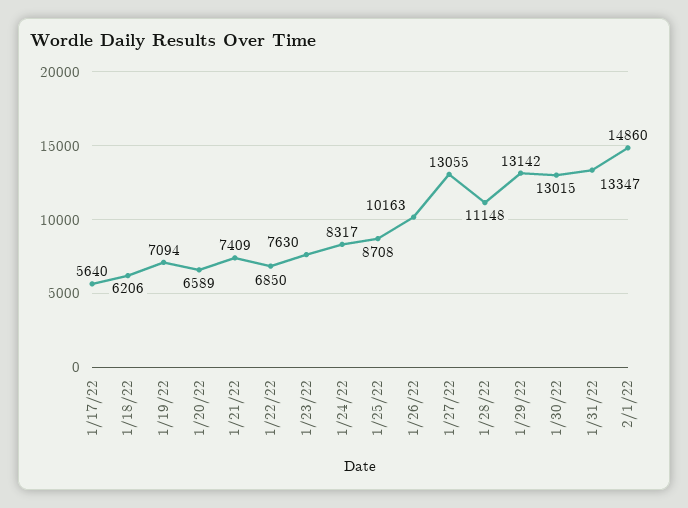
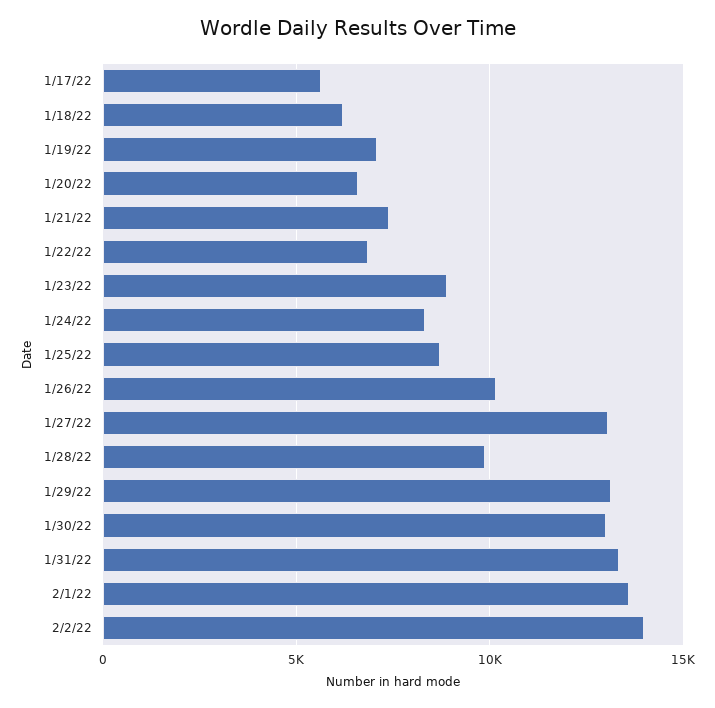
1/23/22: 7630 -> 9000
1/28/22: 11148 -> 10000
2/1/22: 14860 -> 13500
2/2/22: none -> 14000

